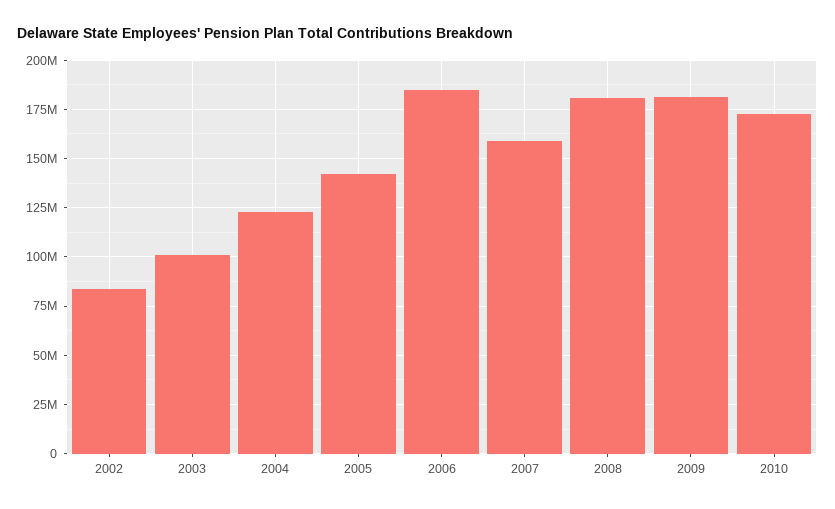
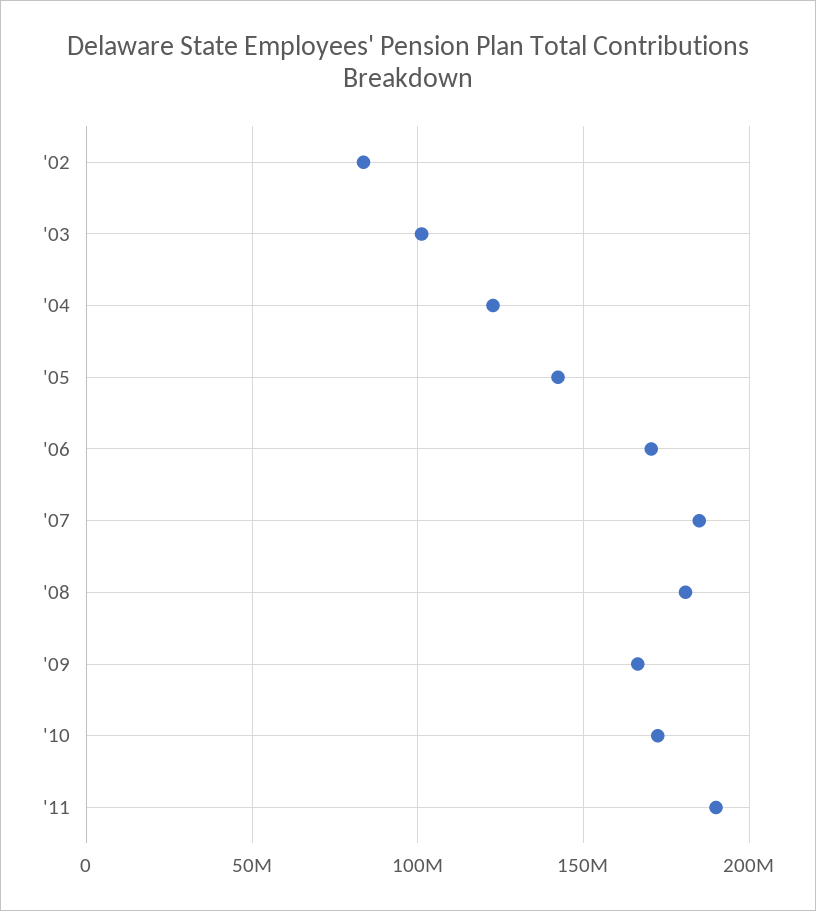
2006: 185000000 -> 170000000
2007: 160000000 -> 185000000
2009: 180000000 -> 165000000
'11: none -> 190000000

